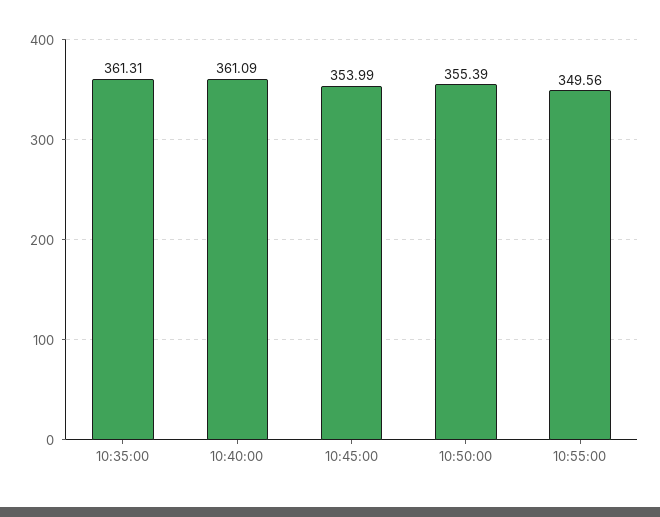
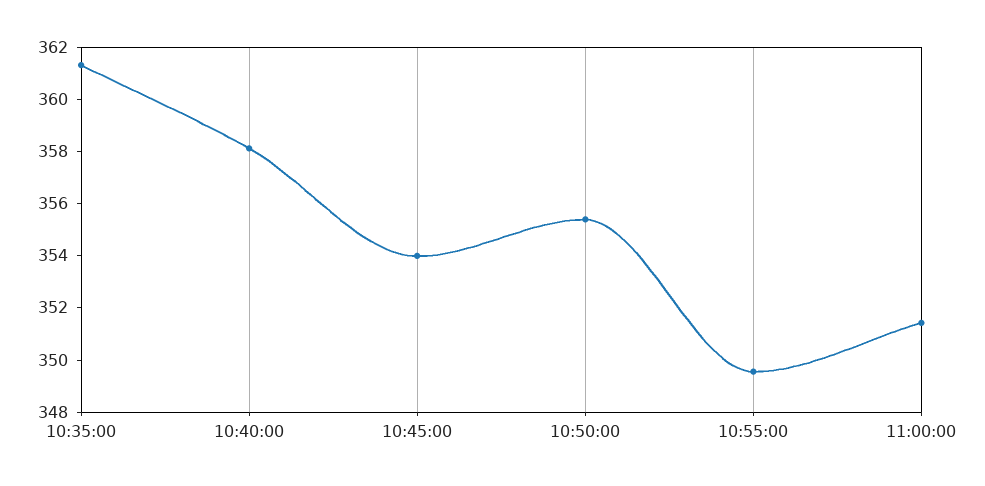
10:40:00: 361.09 -> 358
11:00:00: none -> 351.5

